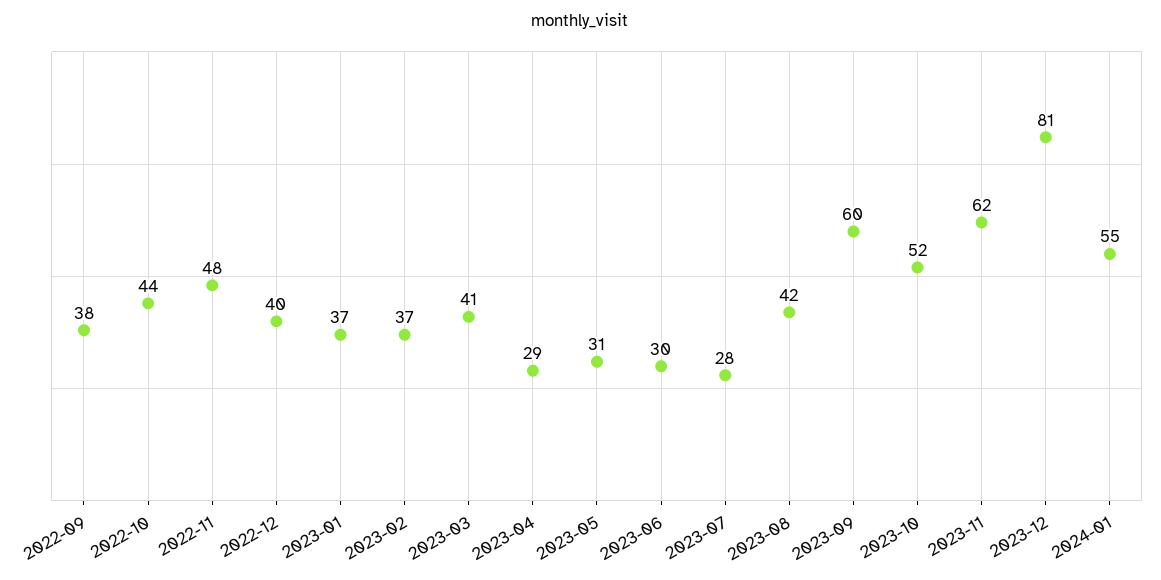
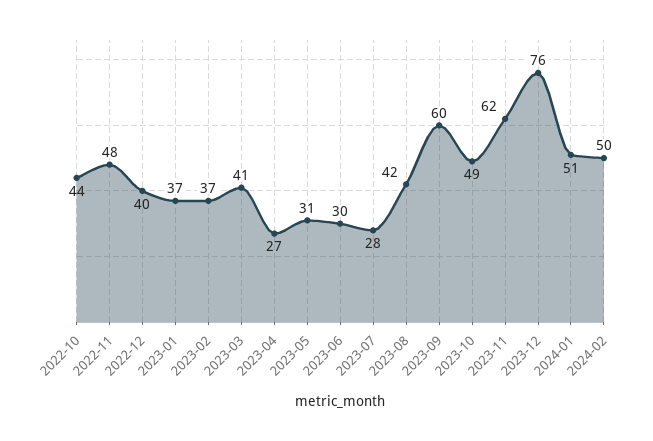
2022-09: 38 -> none
2023-04: 29 -> 27
2023-10: 52 -> 49
2023-12: 81 -> 76
2024-01: 55 -> 51
2024-02: none -> 50

